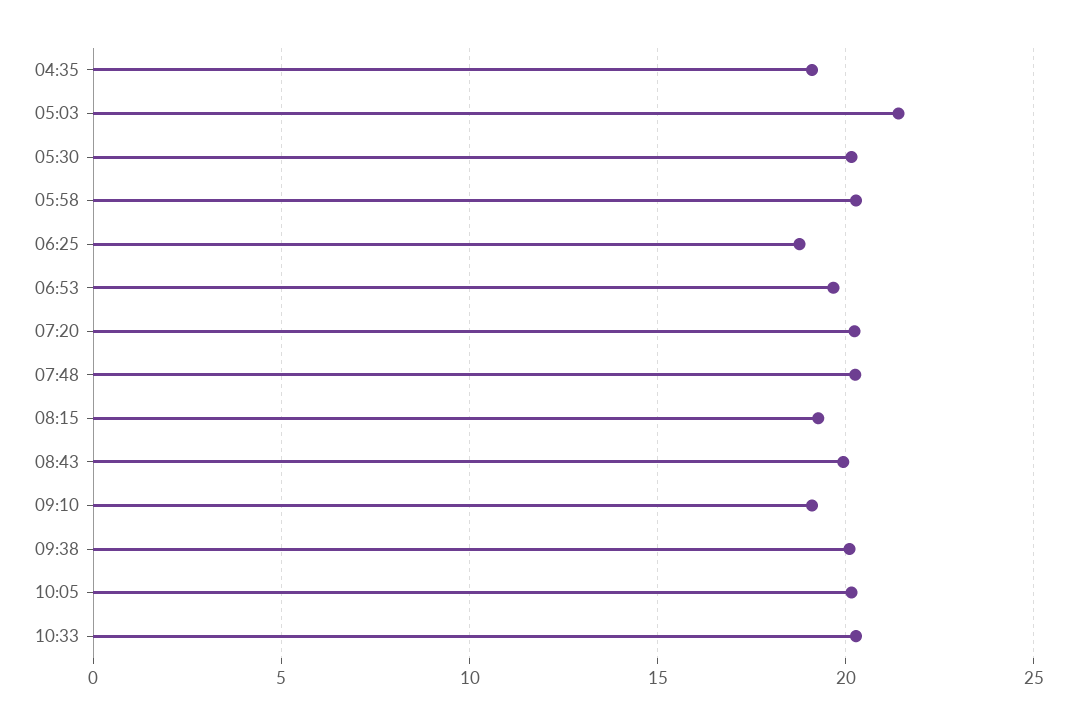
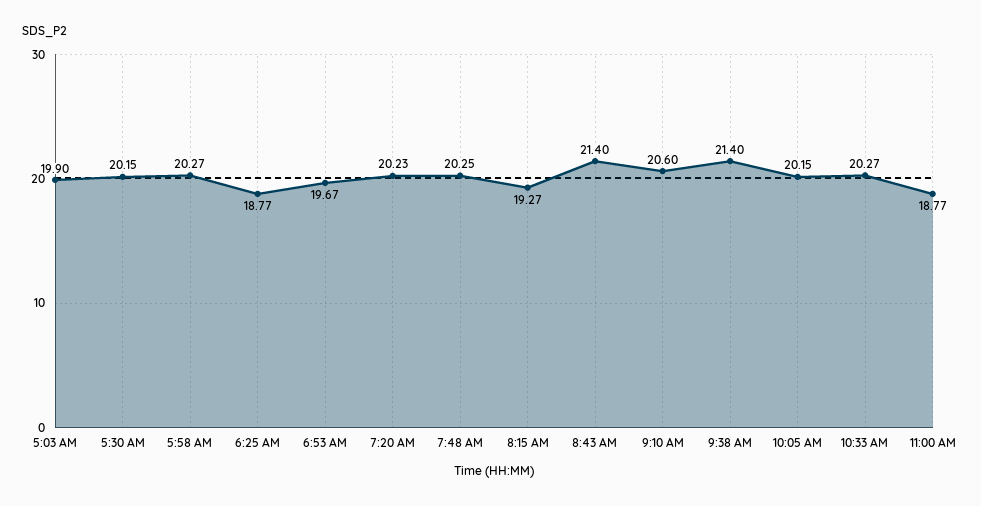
04:35: 19 -> none
05:03: 21.5 -> 19.9
08:43: 20 -> 21.4
09:10: 19 -> 20.6
09:38: 20 -> 21.4
11:00 AM: none -> 18.77

